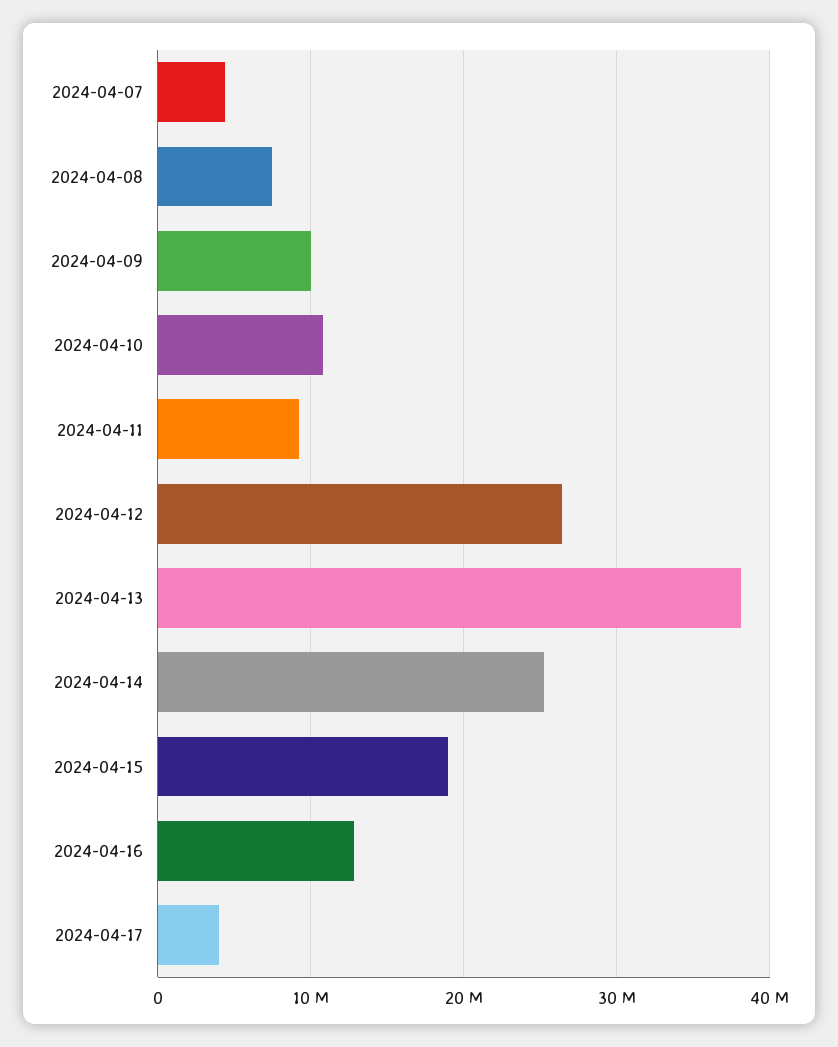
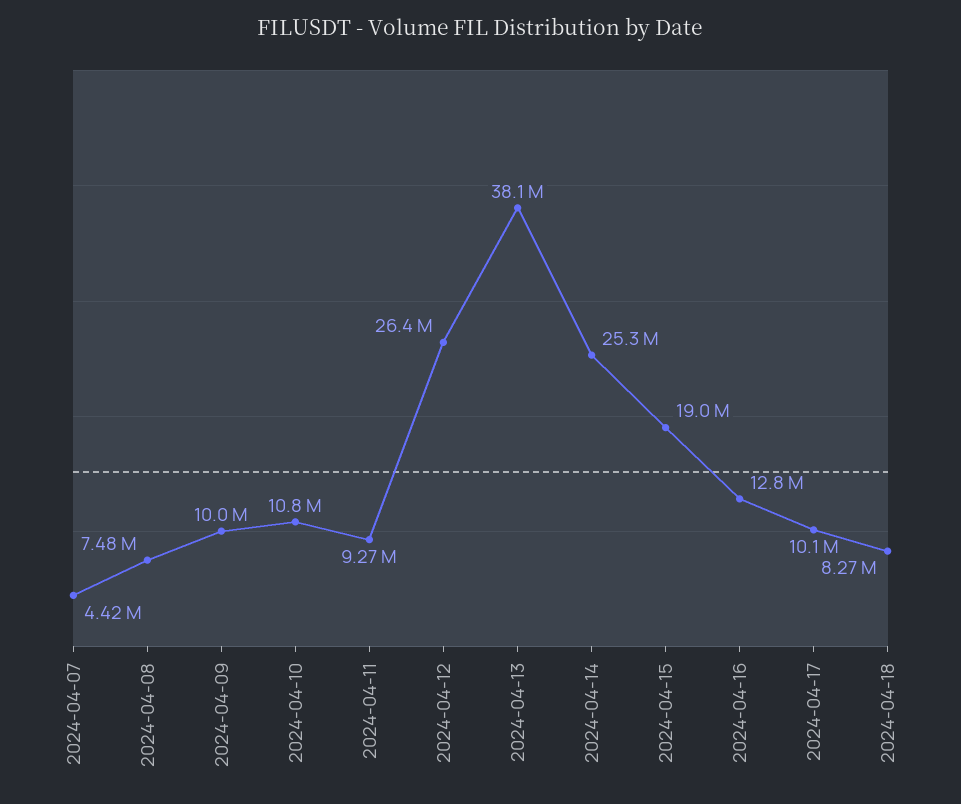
2024-04-17: 4000000 -> 10100000
2024-04-18: none -> 8270000

